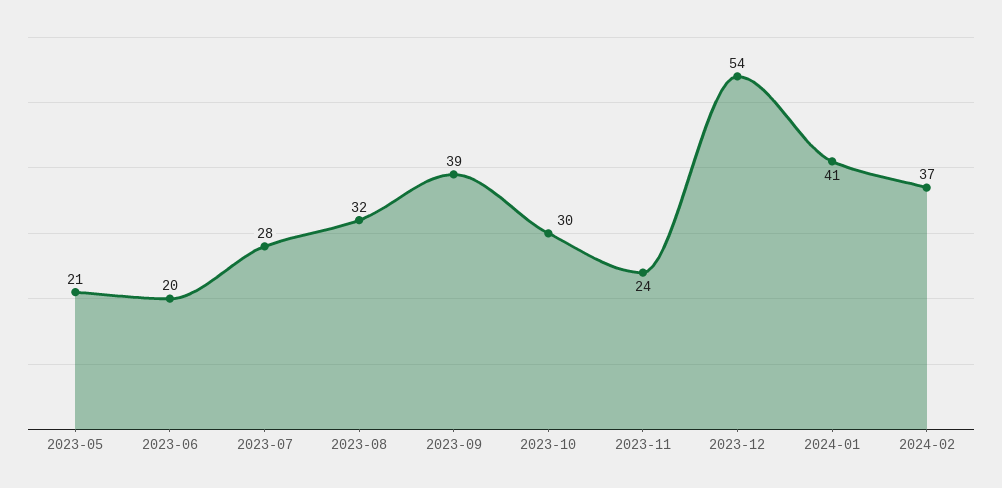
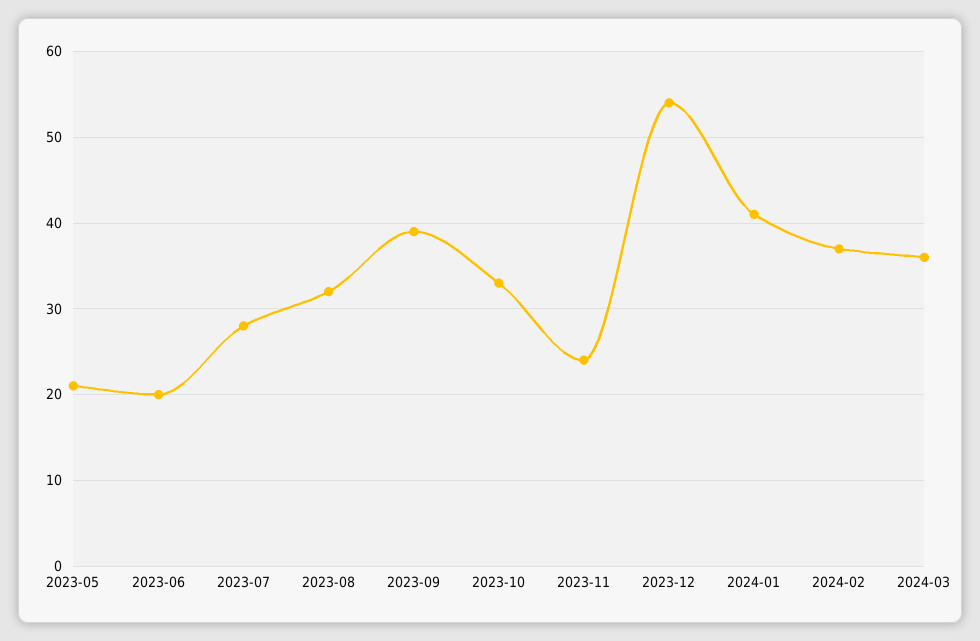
2023-10: 30 -> 33
2024-03: none -> 36

